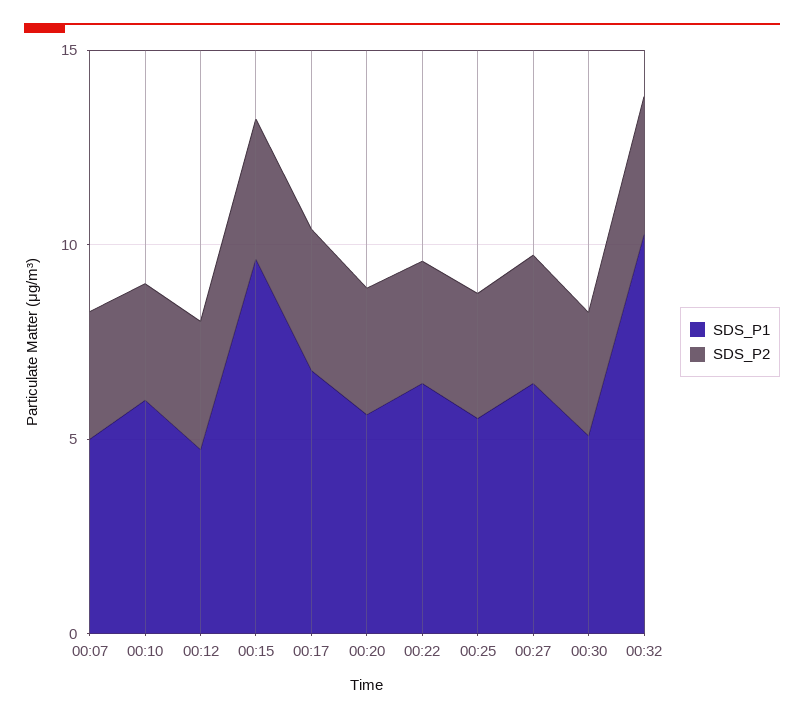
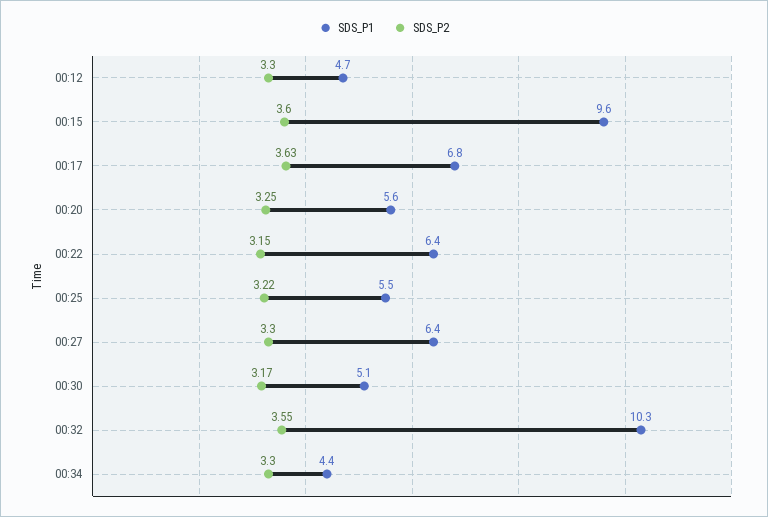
SDS_P1, 00:07: 5 -> none
SDS_P2, 00:07: 3 -> none
SDS_P1, 00:10: 6 -> none
SDS_P2, 00:10: 3 -> none
SDS_P1, 00:34: none -> 4.4
SDS_P2, 00:34: none -> 3.3

